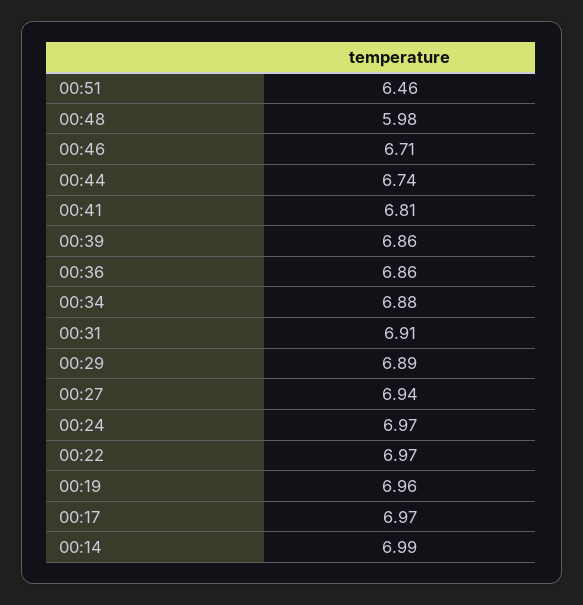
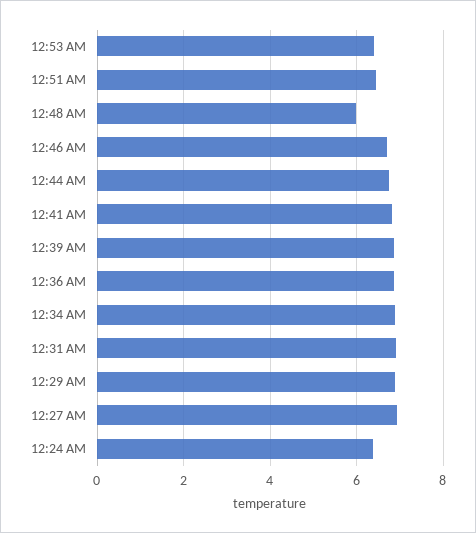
00:24: 6.97 -> 6.4
00:22: 6.97 -> none
00:19: 6.96 -> none
00:17: 6.97 -> none
00:14: 6.99 -> none
12:53 AM: none -> 6.4

